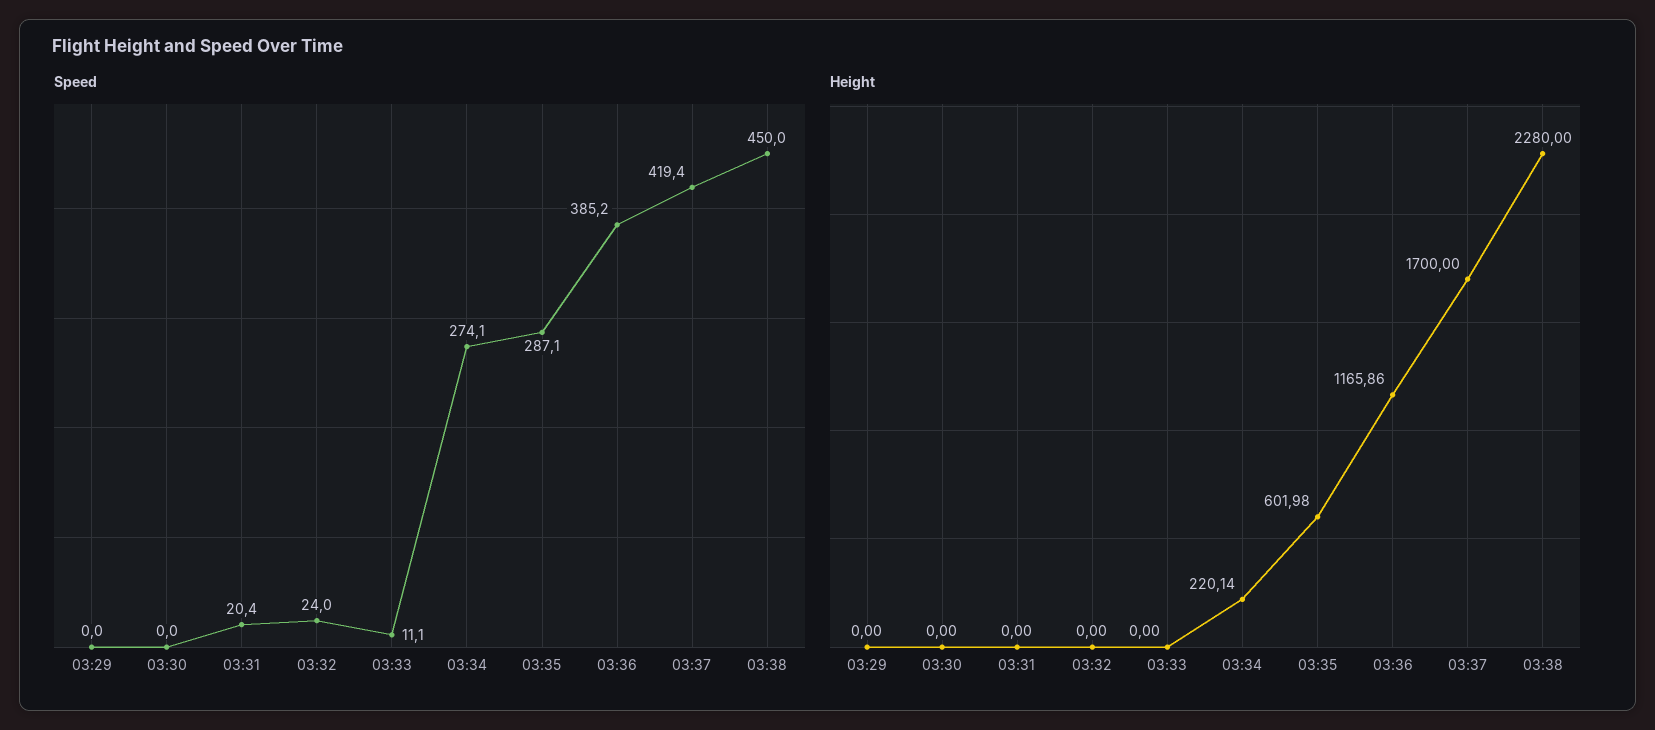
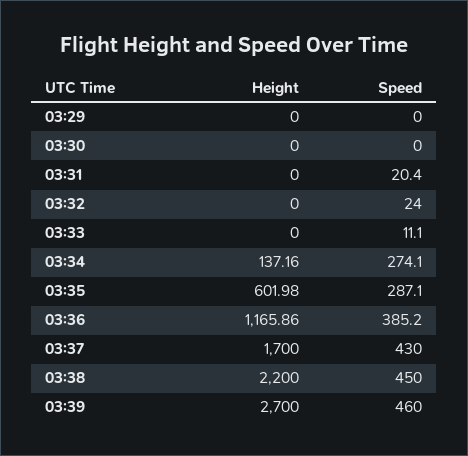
Speed, 03:37: 419.4 -> 430
Height, 03:34: 220.14 -> 137.16
Height, 03:38: 2280 -> 2200
Height, 03:39: none -> 2700
Speed, 03:39: none -> 460

